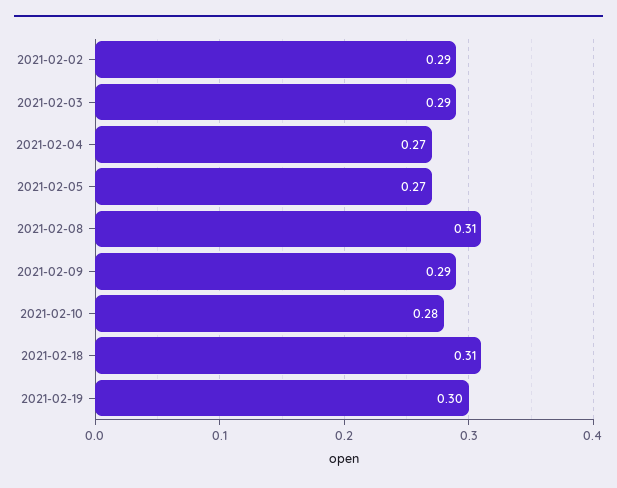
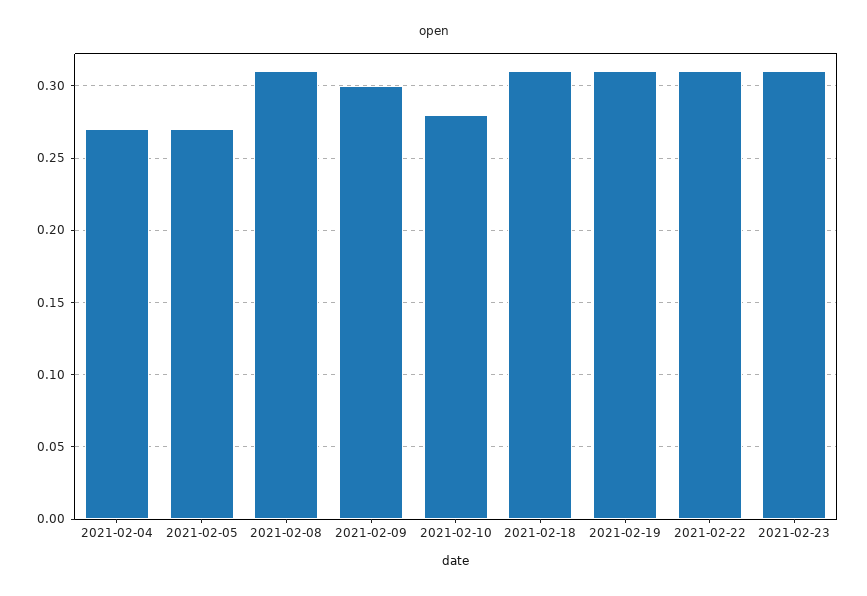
2021-02-02: 0.29 -> none
2021-02-03: 0.29 -> none
2021-02-09: 0.29 -> 0.3
2021-02-19: 0.3 -> 0.31
2021-02-22: none -> 0.31
2021-02-23: none -> 0.31

